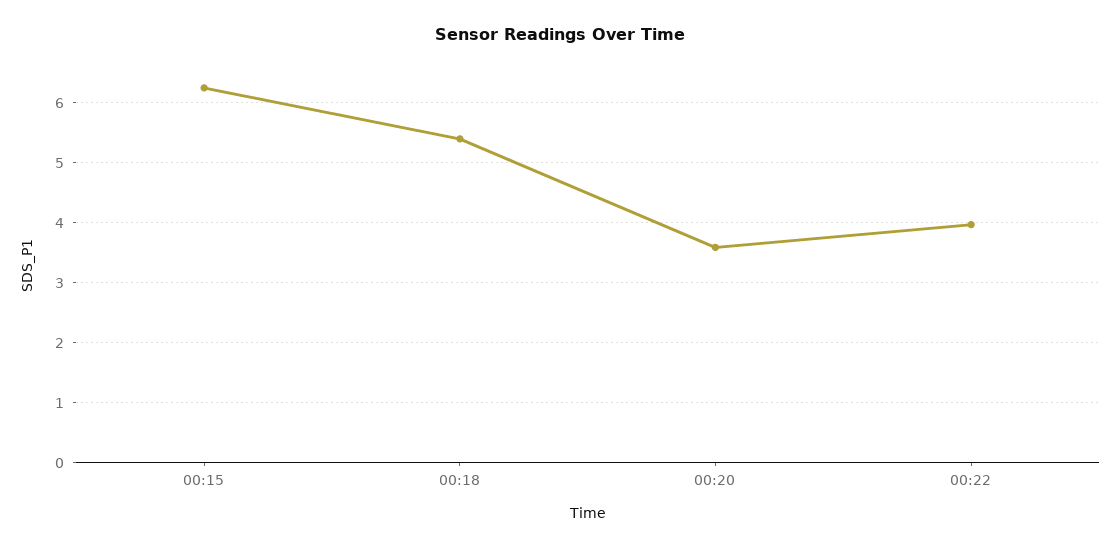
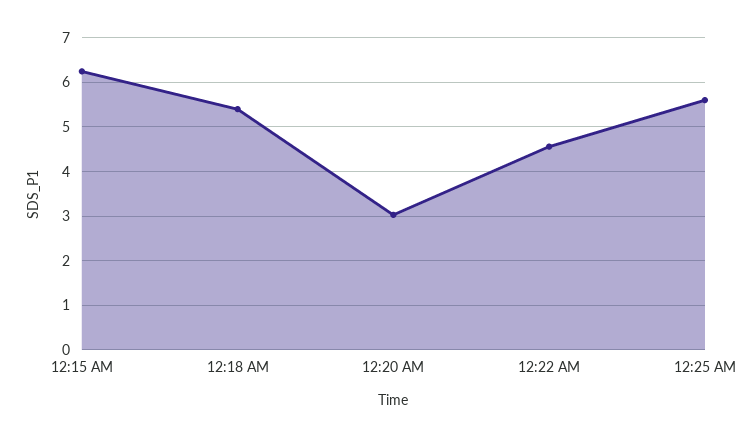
00:20: 3.6 -> 3
00:22: 4 -> 4.6
12:25 AM: none -> 5.6

